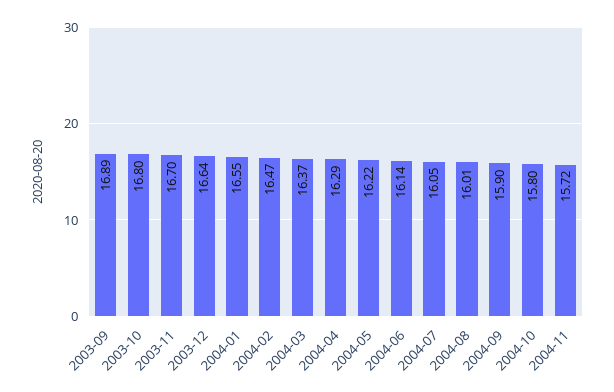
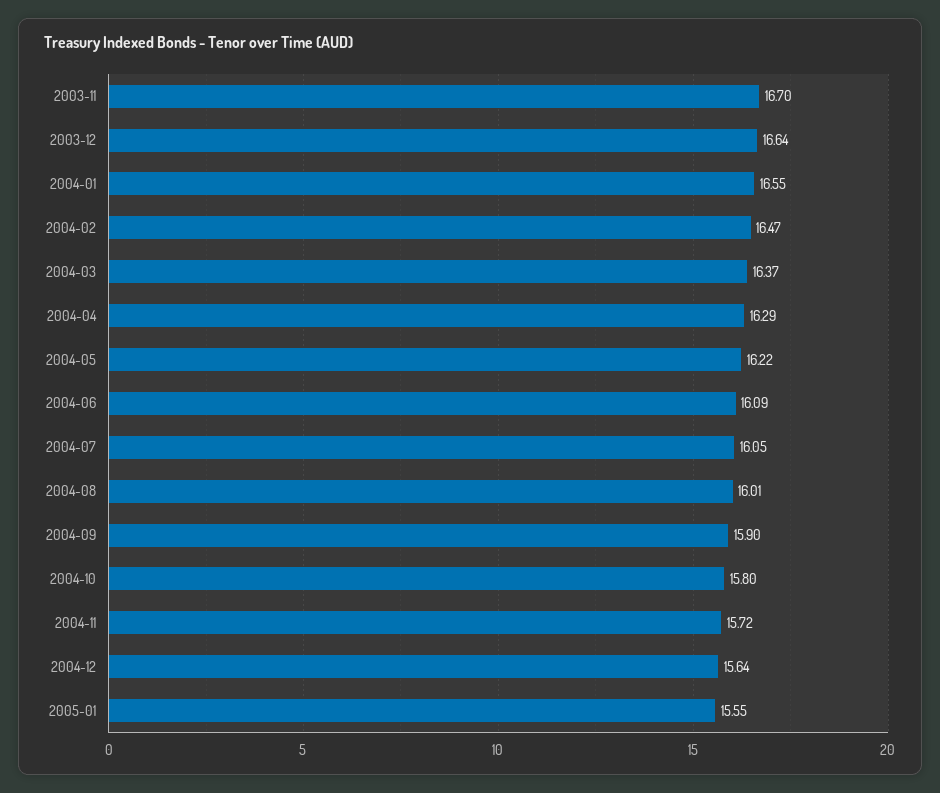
2003-09: 16.89 -> none
2003-10: 16.8 -> none
2004-06: 16.14 -> 16.09
2004-12: none -> 15.64
2005-01: none -> 15.55

